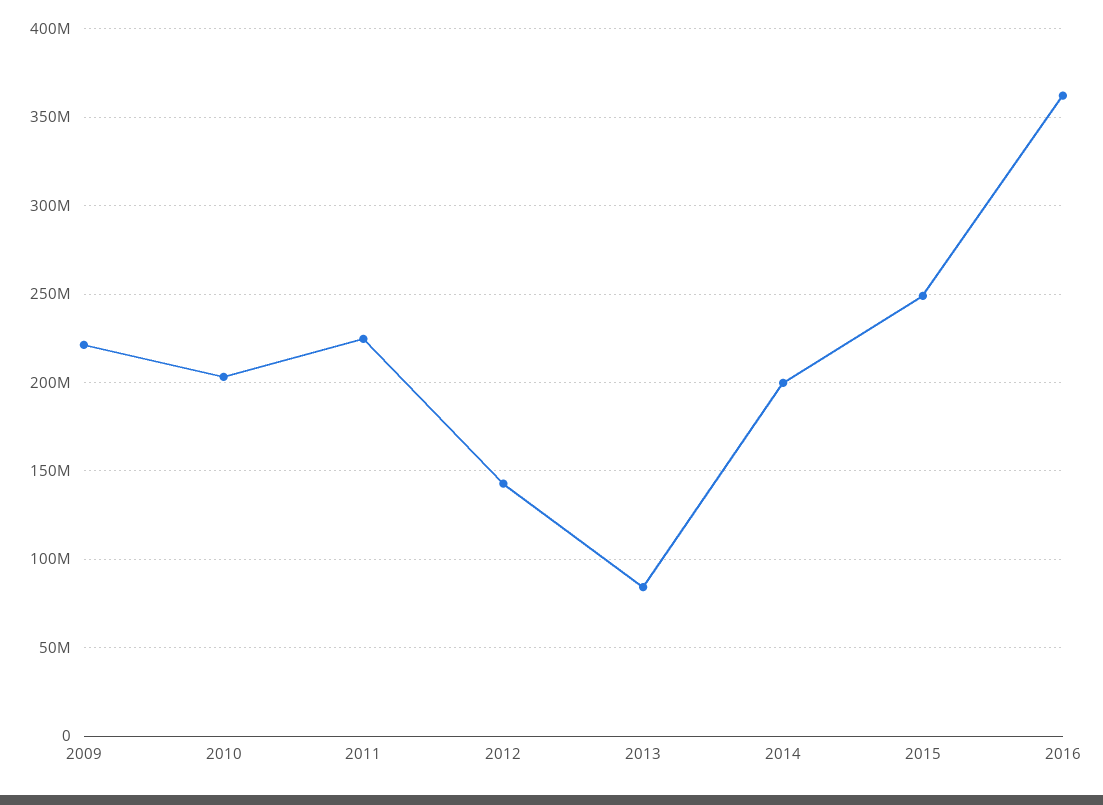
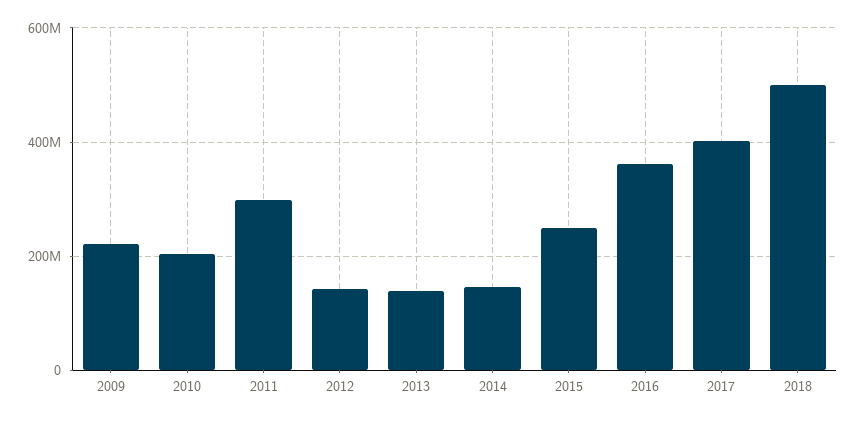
2011: 225000000 -> 300000000
2013: 85000000 -> 140000000
2014: 200000000 -> 140000000
2017: none -> 400000000
2018: none -> 500000000

